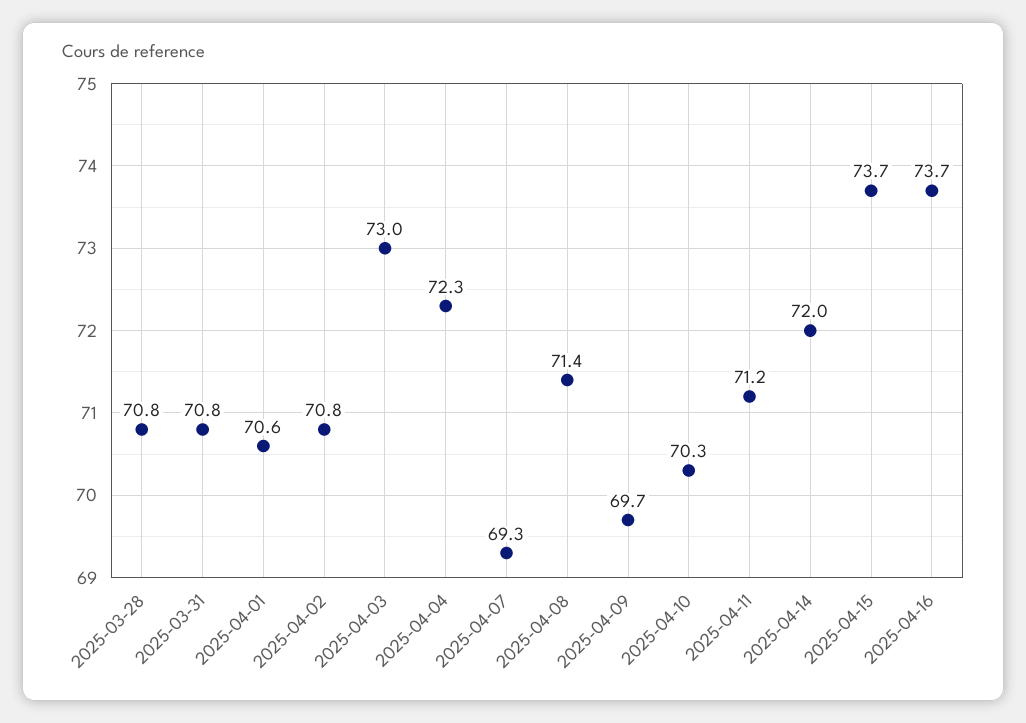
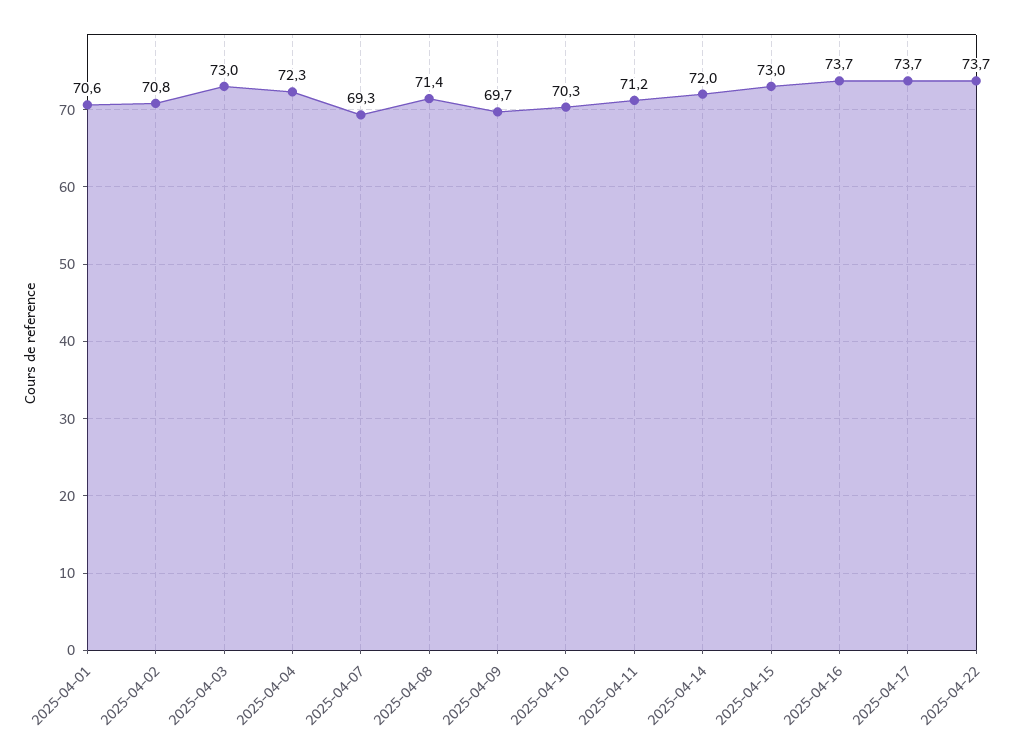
2025-03-28: 70.8 -> none
2025-03-31: 70.8 -> none
2025-04-15: 73.7 -> 73
2025-04-17: none -> 73.7
2025-04-22: none -> 73.7

